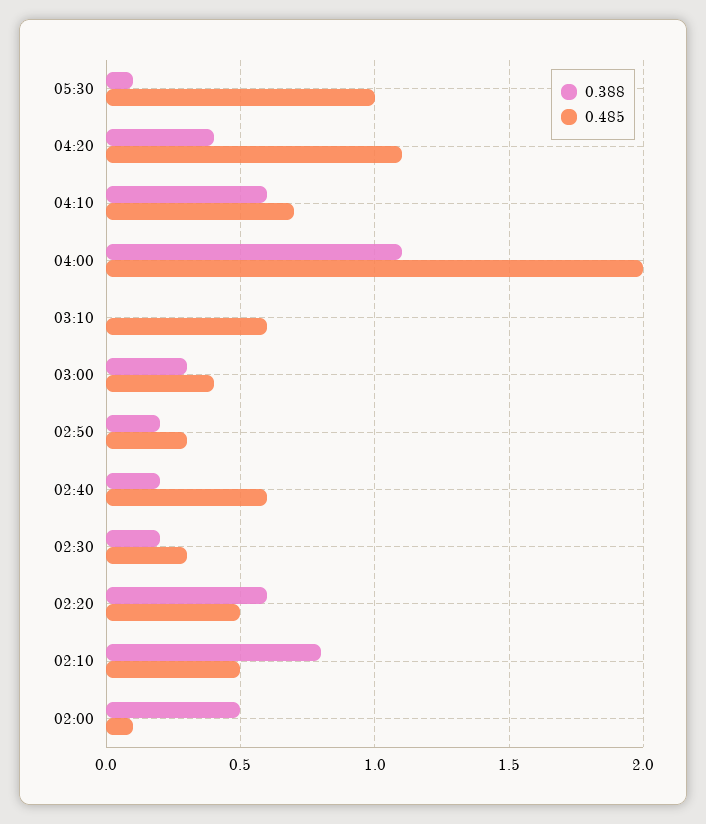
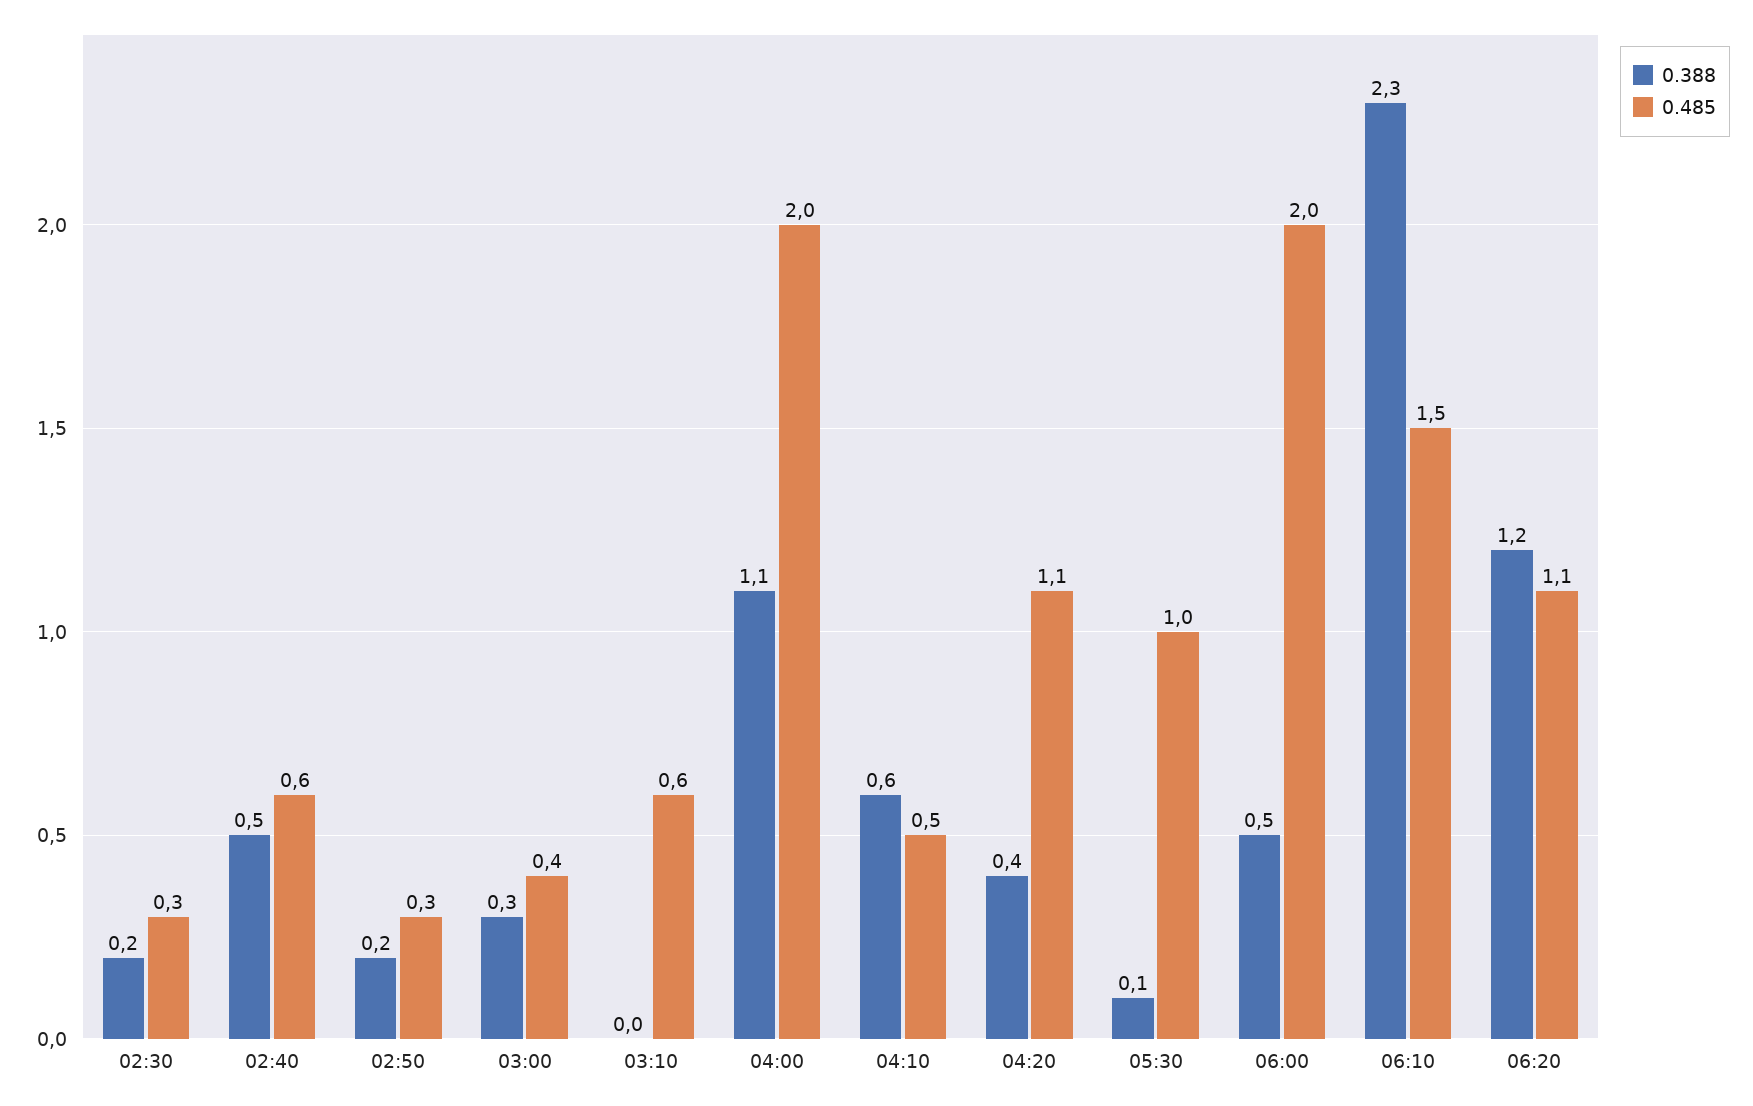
0.485, 04:10: 0.7 -> 0.5
0.388, 02:40: 0.2 -> 0.5
0.388, 02:20: 0.6 -> none
0.485, 02:20: 0.5 -> none
0.388, 02:10: 0.8 -> none
0.485, 02:10: 0.5 -> none
0.388, 02:00: 0.5 -> none
0.485, 02:00: 0.1 -> none
0.388, 06:00: none -> 0.5
0.485, 06:00: none -> 2
0.388, 06:10: none -> 2.3
0.485, 06:10: none -> 1.5
0.388, 06:20: none -> 1.2
0.485, 06:20: none -> 1.1

